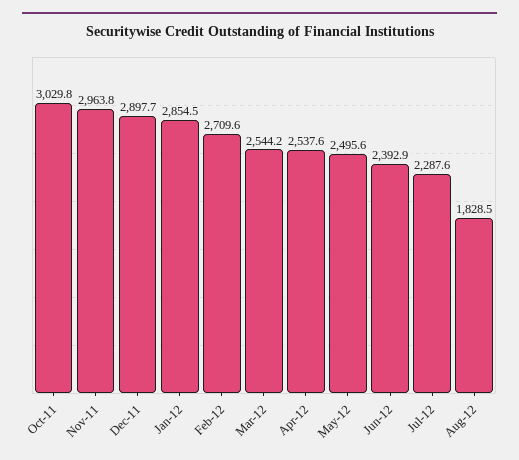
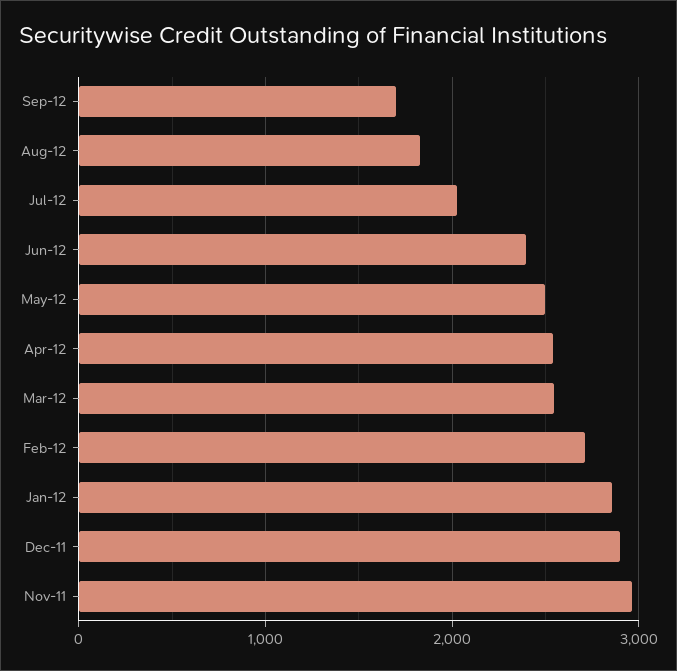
Oct-11: 3029.8 -> none
Jul-12: 2287.6 -> 2000
Sep-12: none -> 1700

